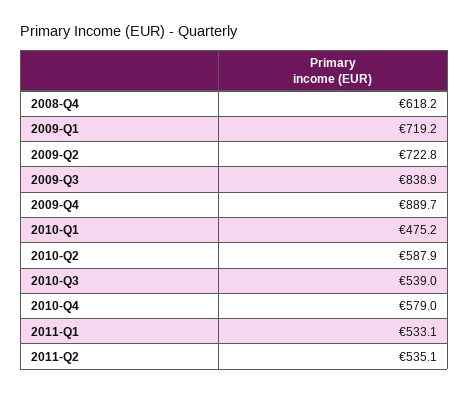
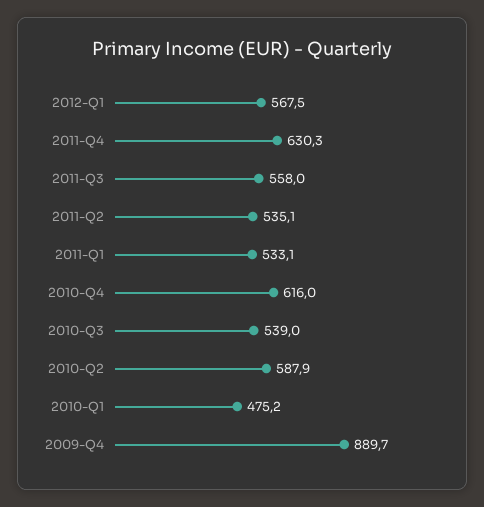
2008-Q4: 618.2 -> none
2009-Q1: 719.2 -> none
2009-Q2: 722.8 -> none
2009-Q3: 838.9 -> none
2010-Q4: 579 -> 616
2012-Q1: none -> 567.5
2011-Q4: none -> 630.3
2011-Q3: none -> 558

